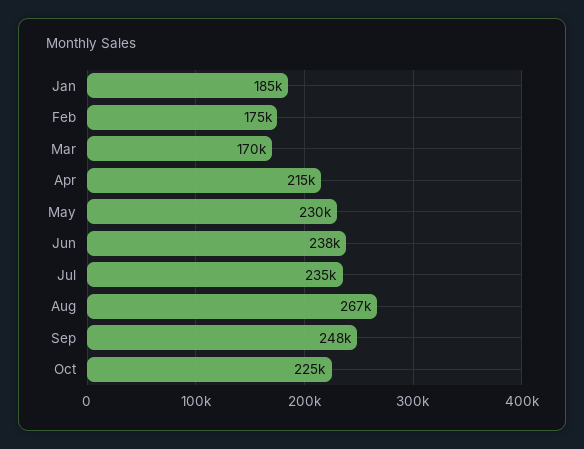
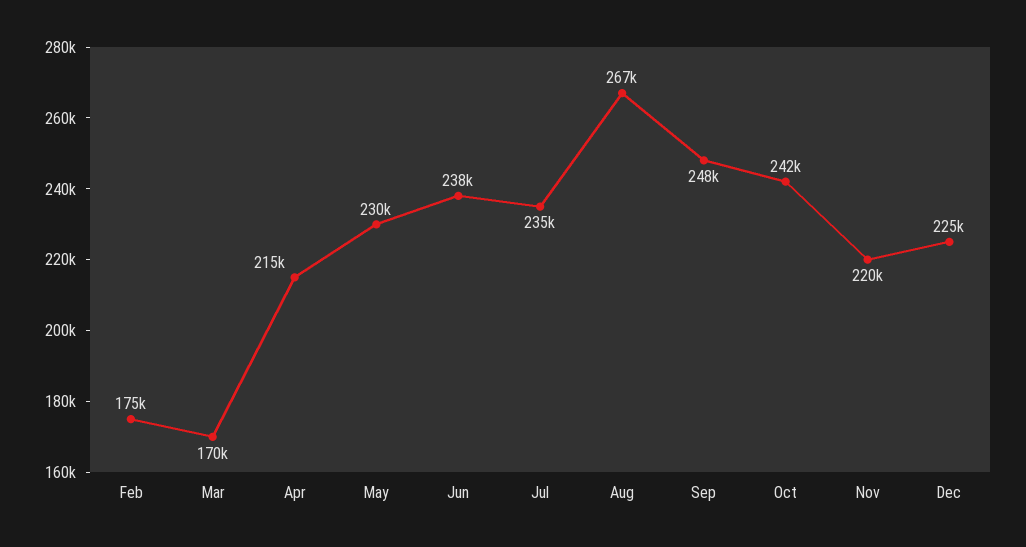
Jan: 185000 -> none
Oct: 225000 -> 242000
Nov: none -> 220000
Dec: none -> 225000

